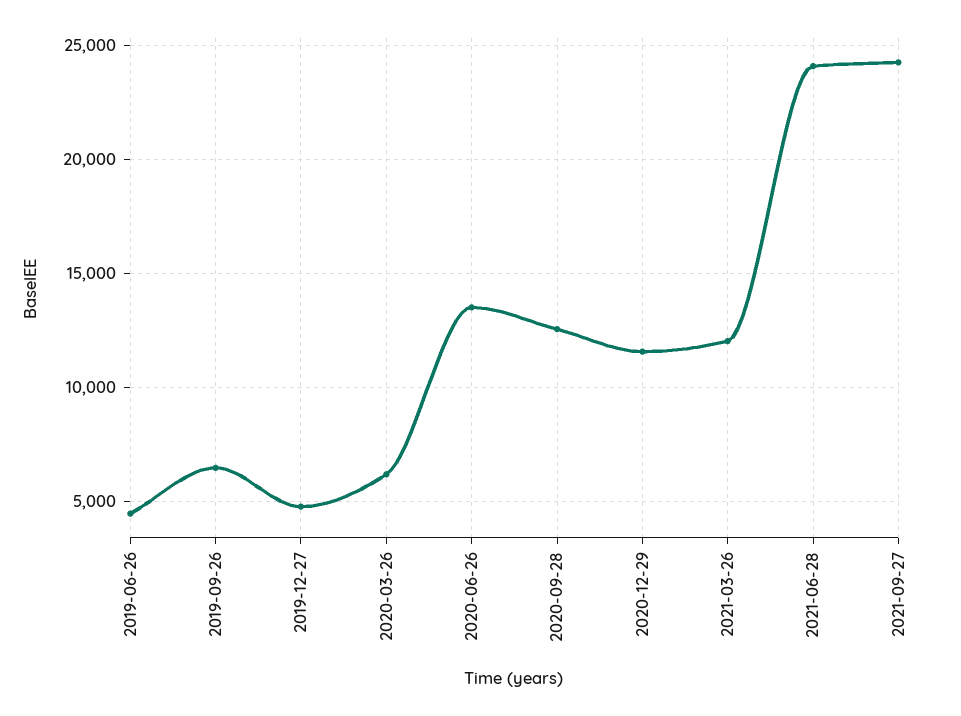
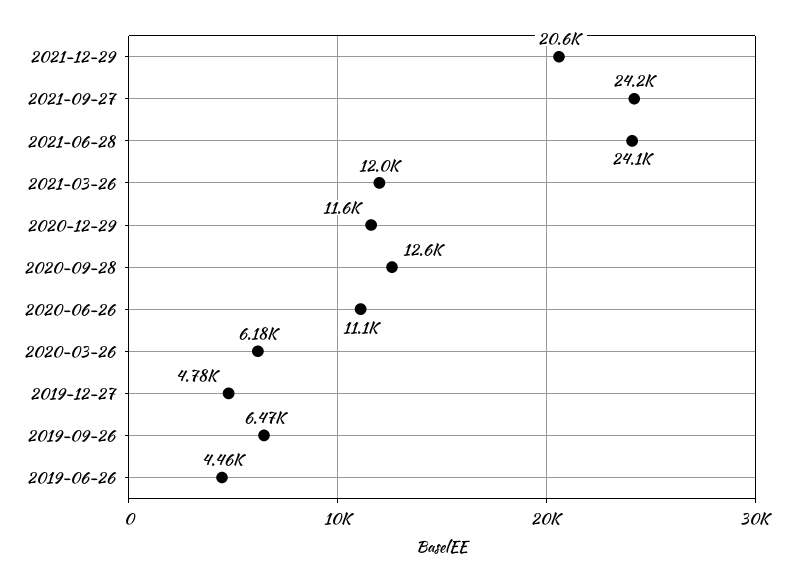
2020-06-26: 13500 -> 11100
2021-12-29: none -> 20600

